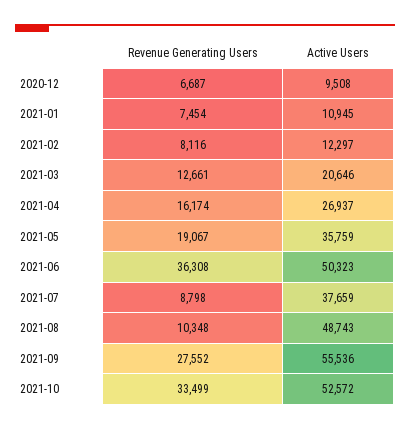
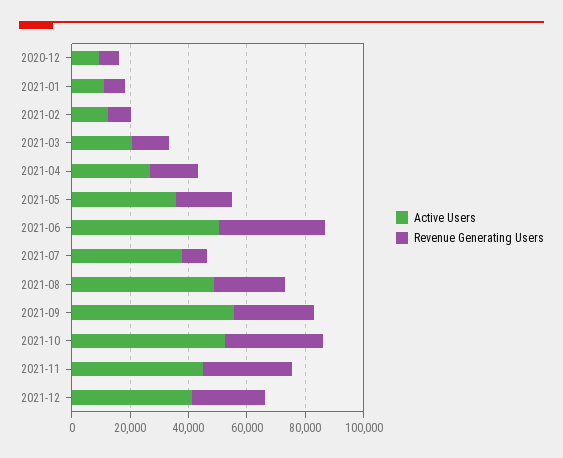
Revenue Generating Users, 2021-08: 10348 -> 25000
Active Users, 2021-11: none -> 45000
Revenue Generating Users, 2021-11: none -> 30000
Active Users, 2021-12: none -> 40000
Revenue Generating Users, 2021-12: none -> 25000

